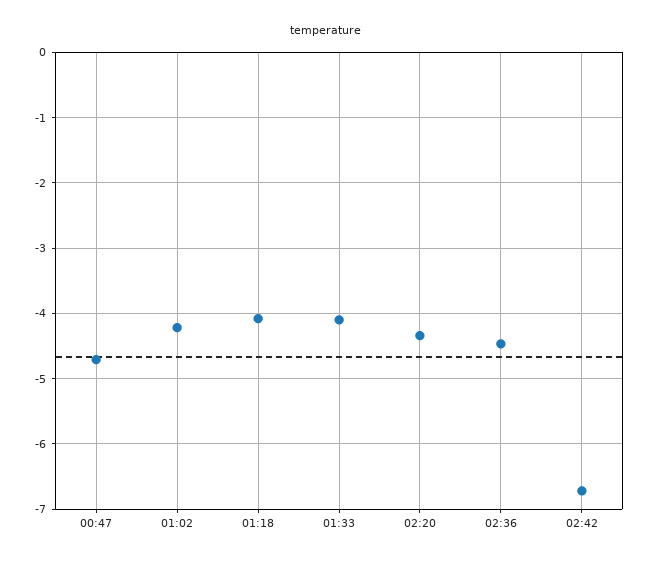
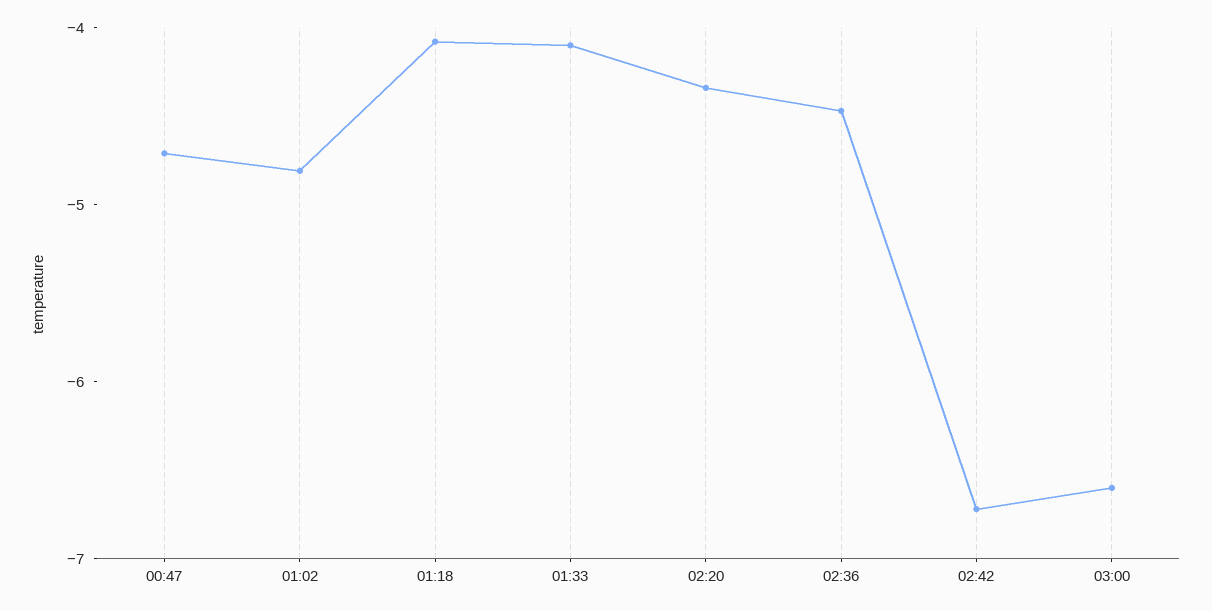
01:02: -4.2 -> -4.8
03:00: none -> -6.6

